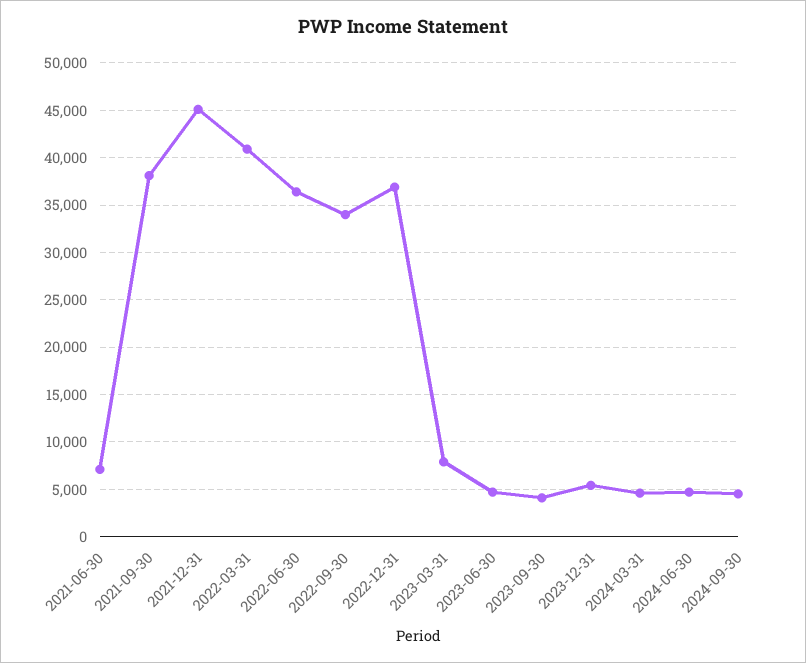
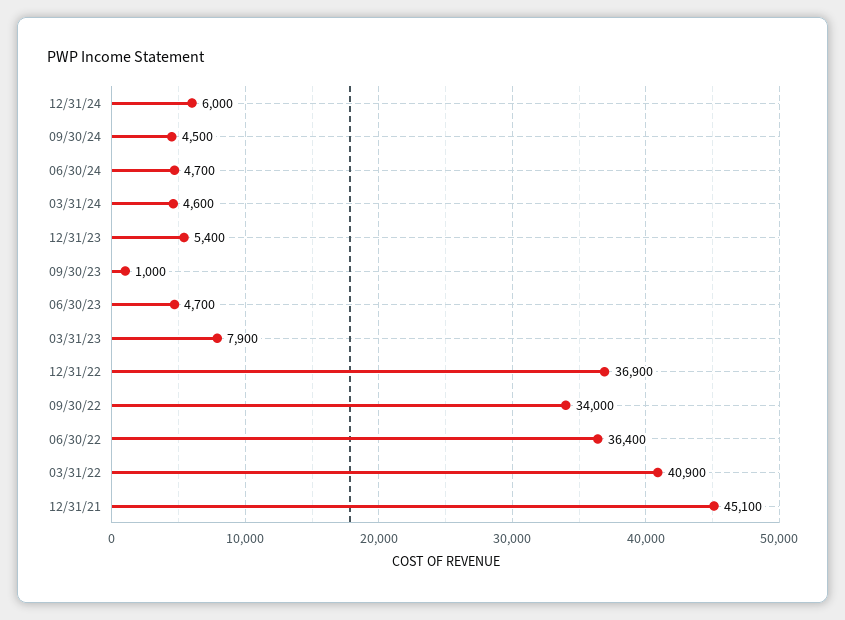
2021-06-30: 7000 -> none
2021-09-30: 38000 -> none
2023-09-30: 4000 -> 1000
12/31/24: none -> 6000

